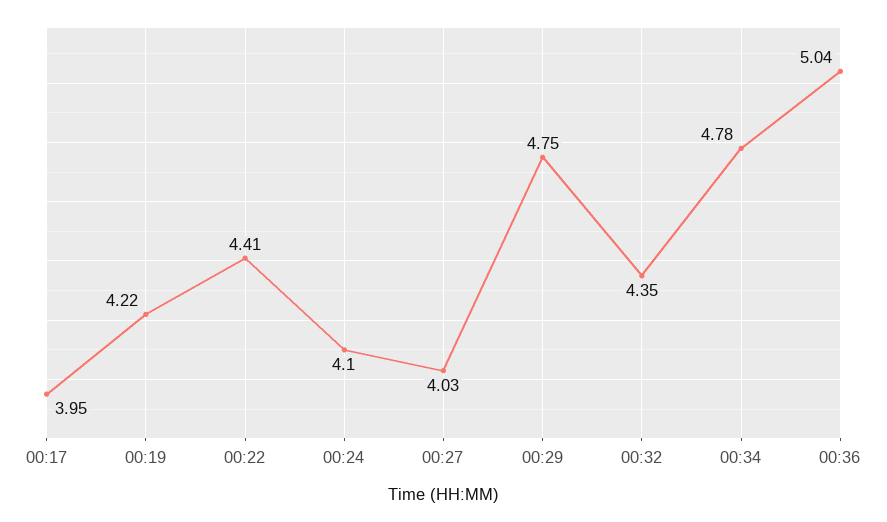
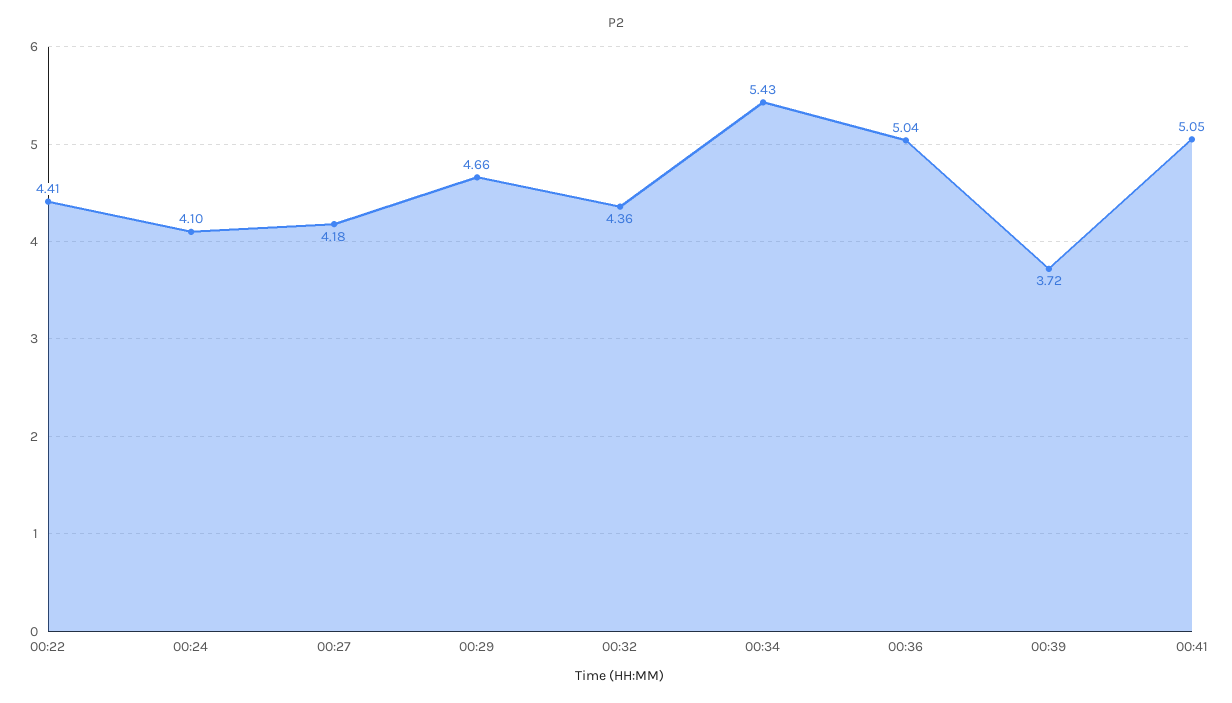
00:17: 3.95 -> none
00:19: 4.22 -> none
00:27: 4.03 -> 4.18
00:29: 4.75 -> 4.66
00:32: 4.35 -> 4.36
00:34: 4.78 -> 5.43
00:39: none -> 3.72
00:41: none -> 5.05

